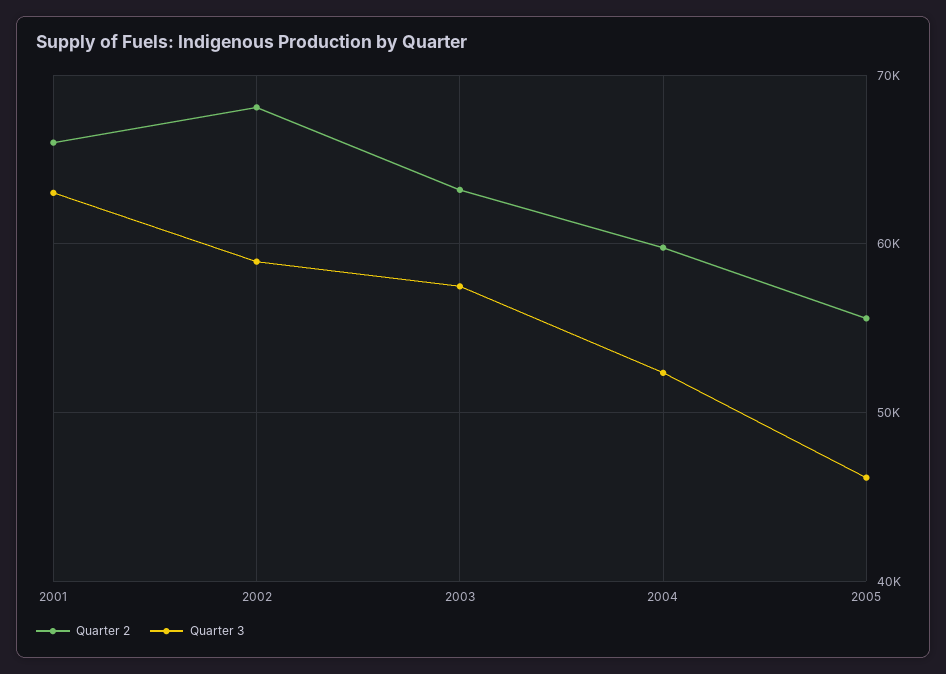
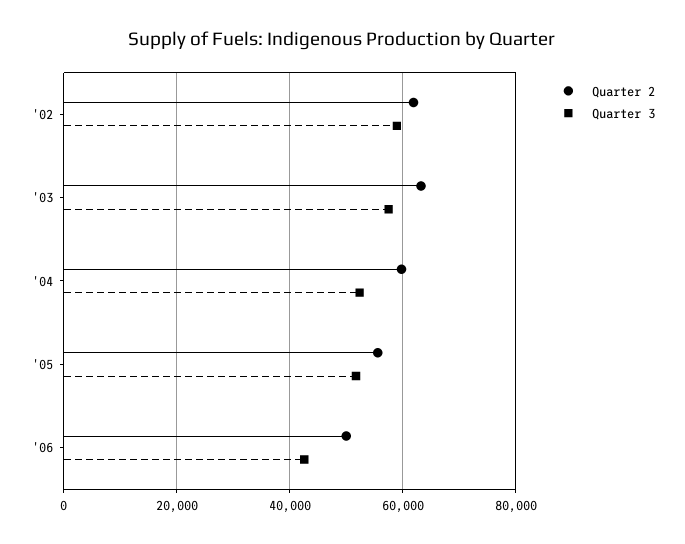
Quarter 2, 2001: 66000 -> none
Quarter 3, 2001: 63000 -> none
Quarter 2, 2002: 68000 -> 62000
Quarter 3, 2005: 46000 -> 52000
Quarter 2, '06: none -> 50000
Quarter 3, '06: none -> 42000

